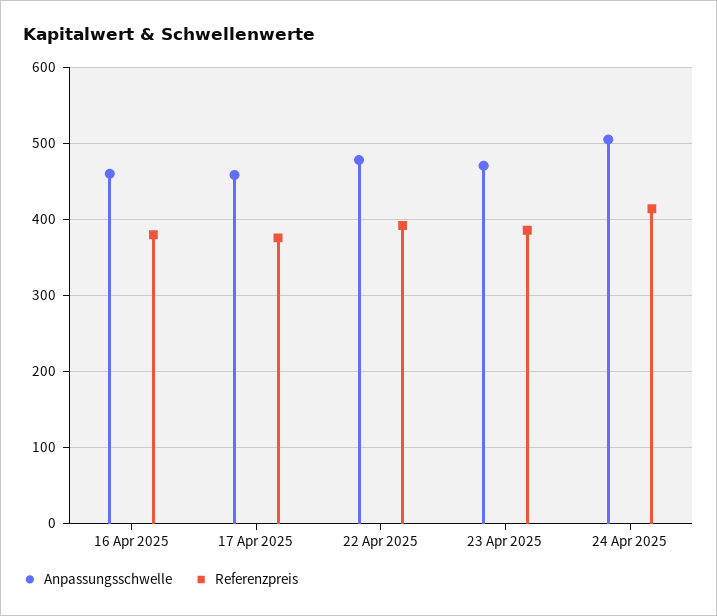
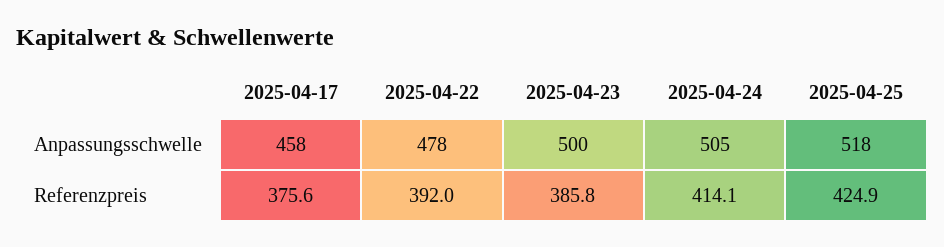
Anpassungsschwelle, 16 Apr 2025: 460 -> none
Referenzpreis, 16 Apr 2025: 380 -> none
Anpassungsschwelle, 23 Apr 2025: 470 -> 500
Anpassungsschwelle, 2025-04-25: none -> 518
Referenzpreis, 2025-04-25: none -> 424.9

